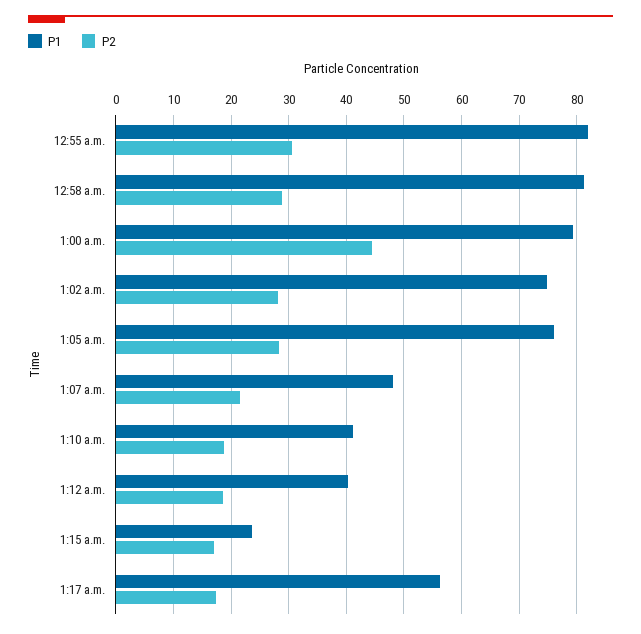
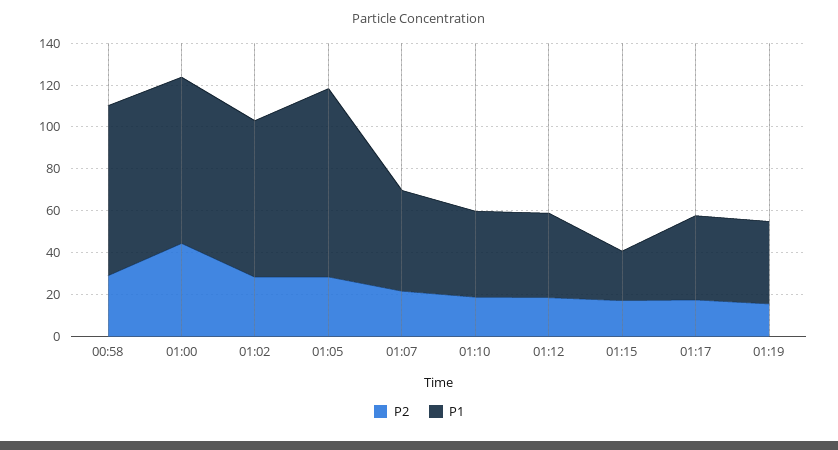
P1, 12:55 a.m.: 82 -> none
P2, 12:55 a.m.: 30 -> none
P1, 1:05 a.m.: 76 -> 90
P1, 1:17 a.m.: 56 -> 40
P2, 01:19: none -> 15
P1, 01:19: none -> 40

